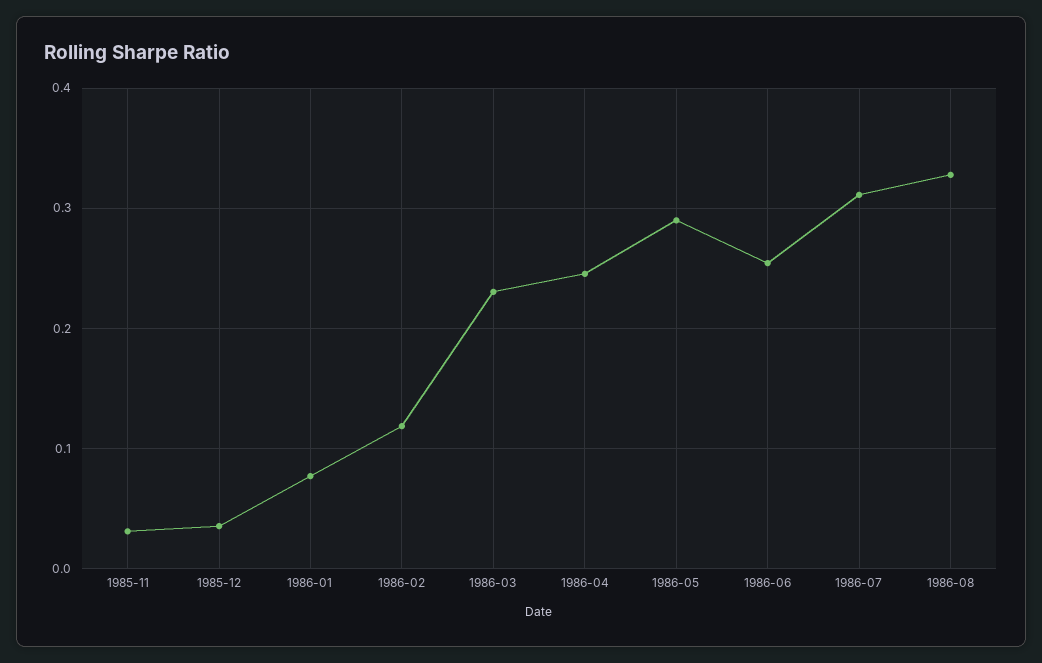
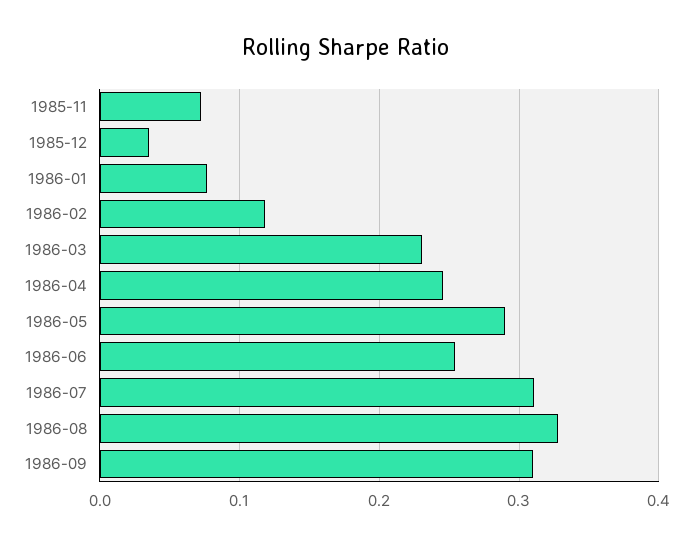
1985-11: 0.03 -> 0.07
1986-09: none -> 0.31

